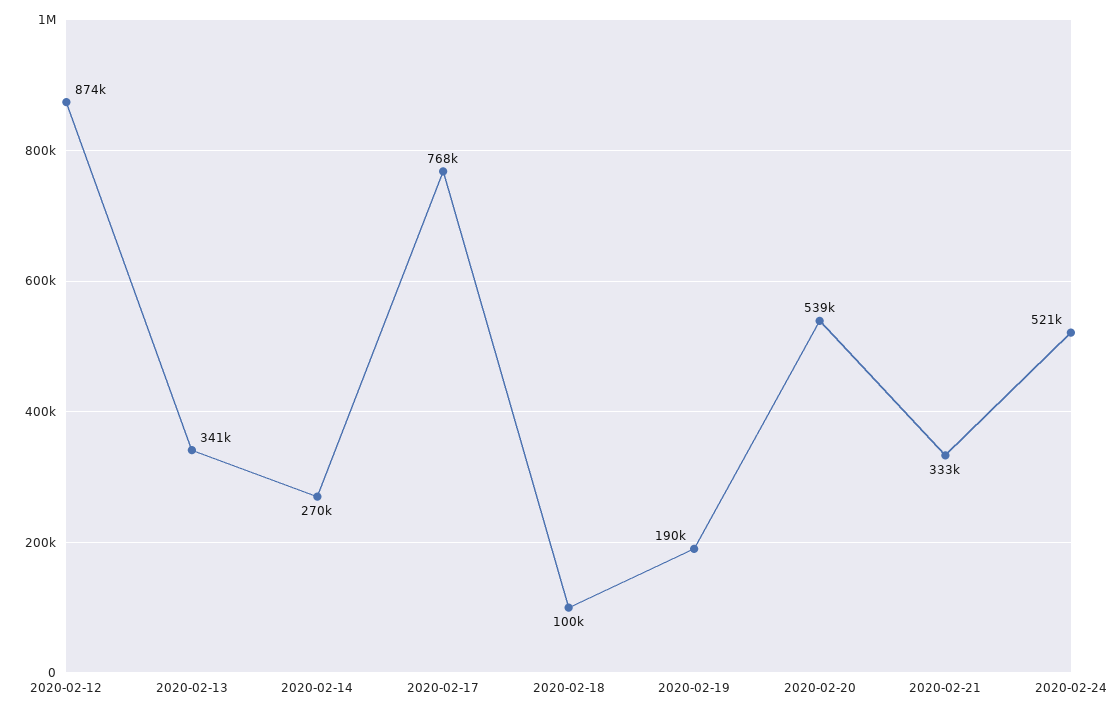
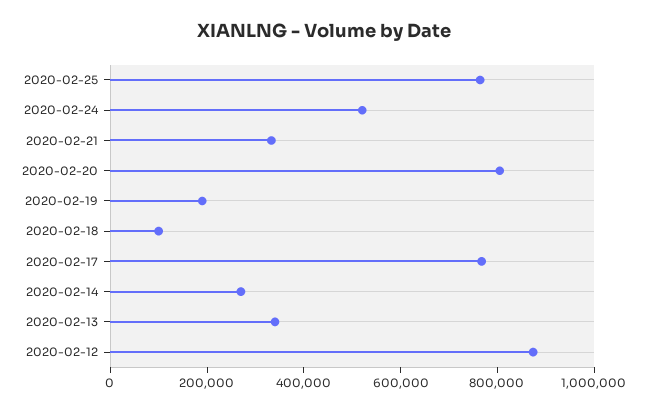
2020-02-20: 539000 -> 800000
2020-02-25: none -> 750000

